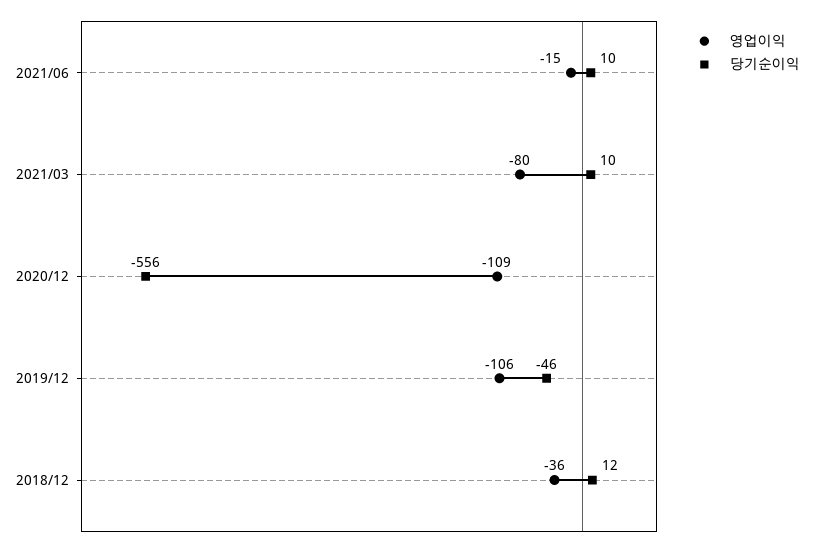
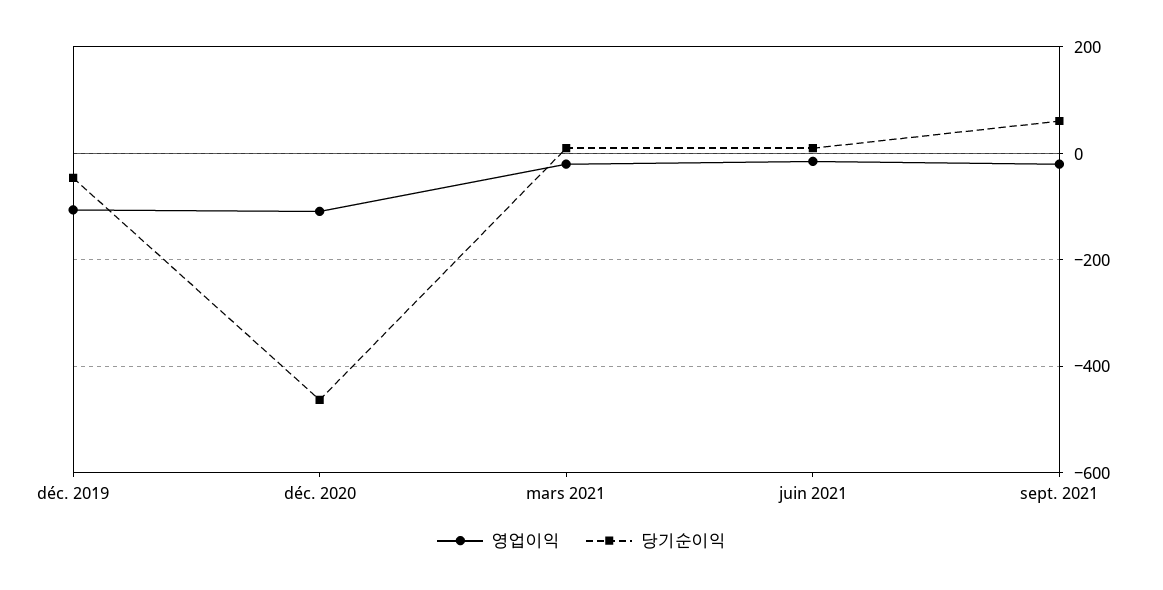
영업이익, 2021/03: -80 -> -20
당기순이익, 2020/12: -556 -> -460
영업이익, 2018/12: -36 -> none
당기순이익, 2018/12: 12 -> none
영업이익, sept. 2021: none -> -20
당기순이익, sept. 2021: none -> 60

